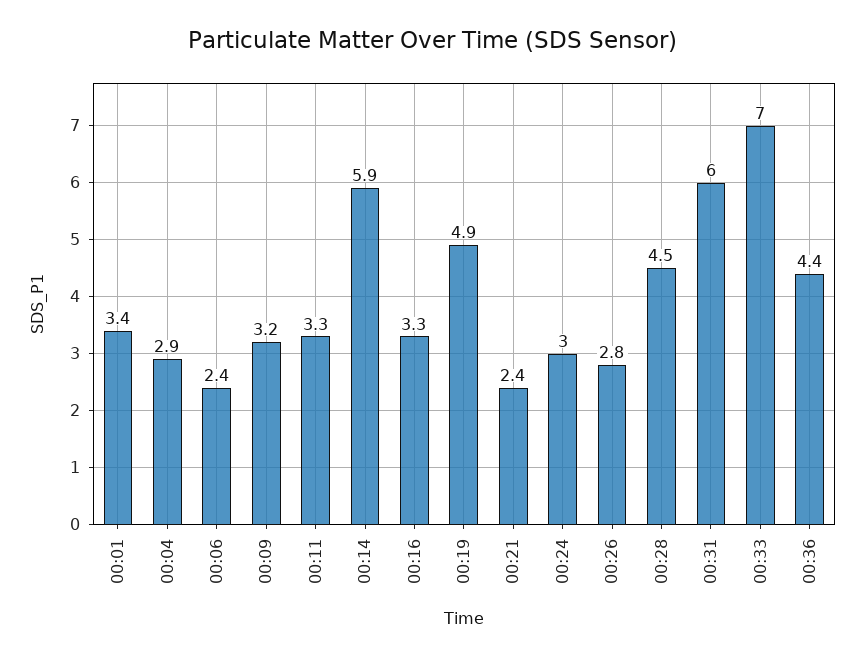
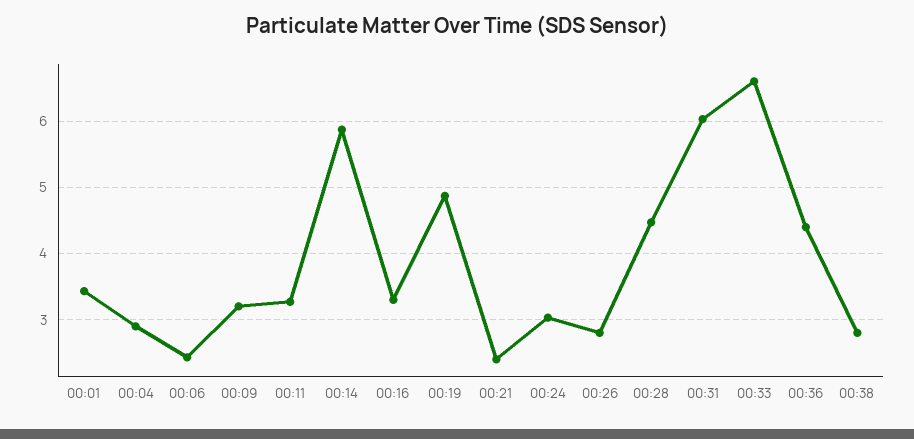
00:33: 7 -> 6.6
00:38: none -> 2.8

